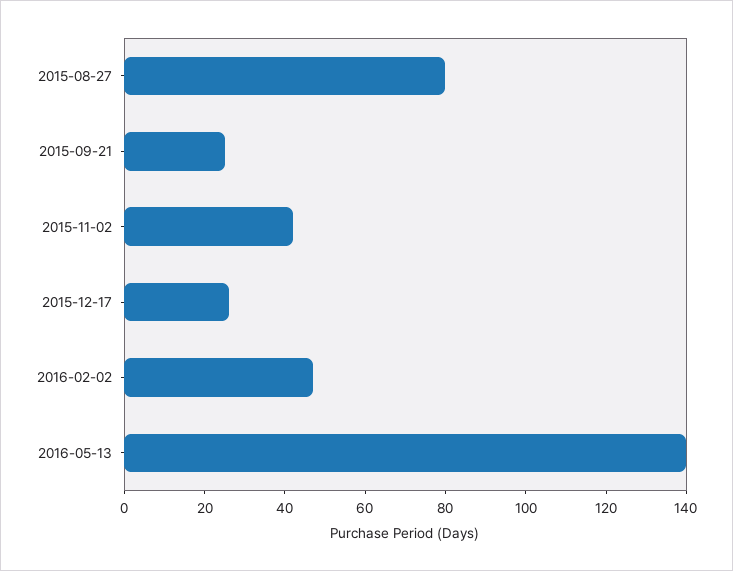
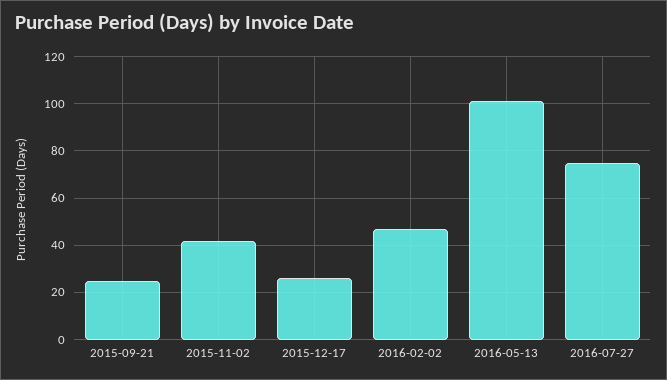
2015-08-27: 80 -> none
2016-05-13: 140 -> 100
2016-07-27: none -> 75

